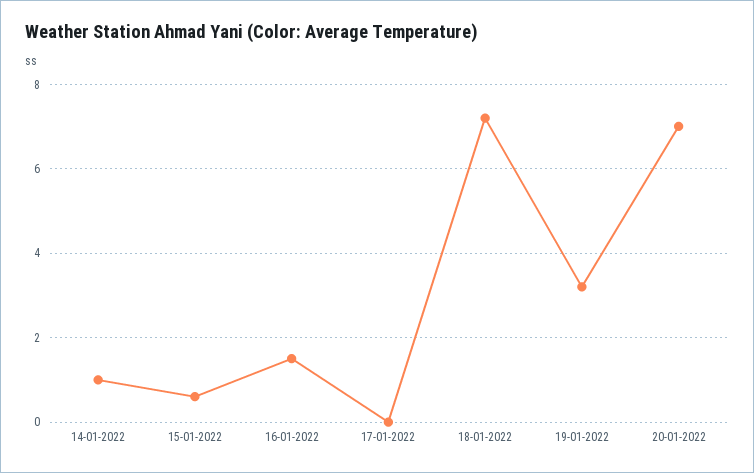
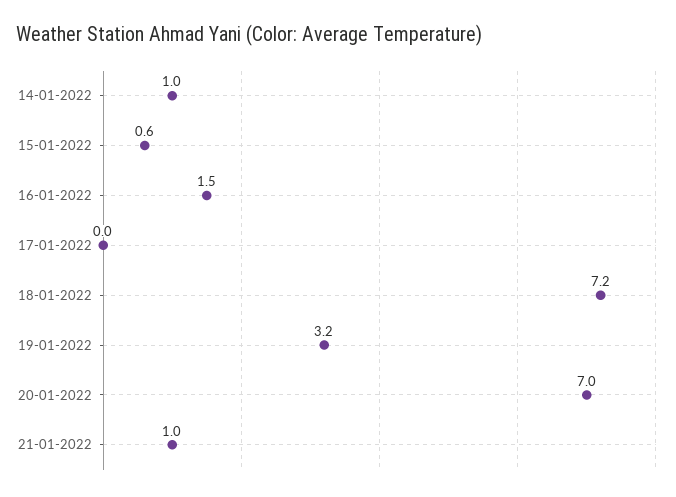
21-01-2022: none -> 1

